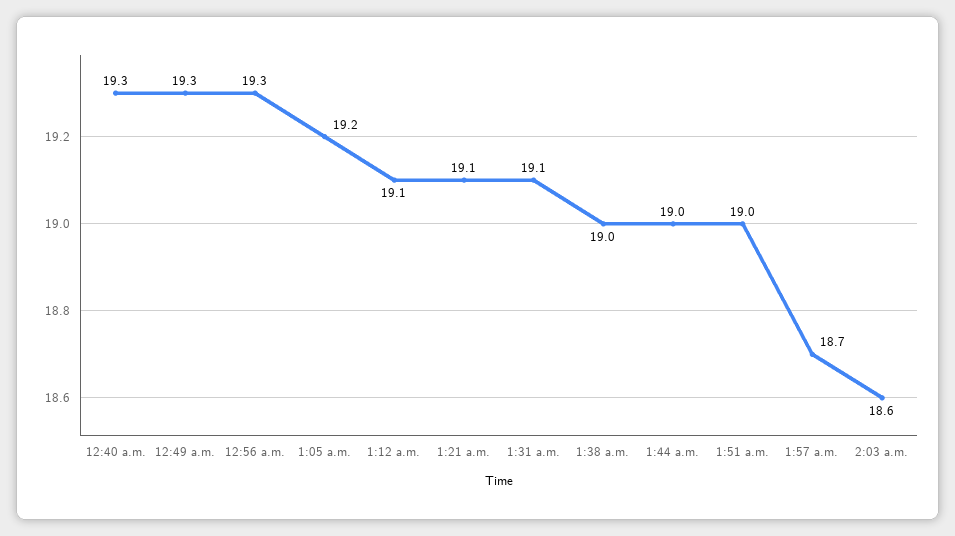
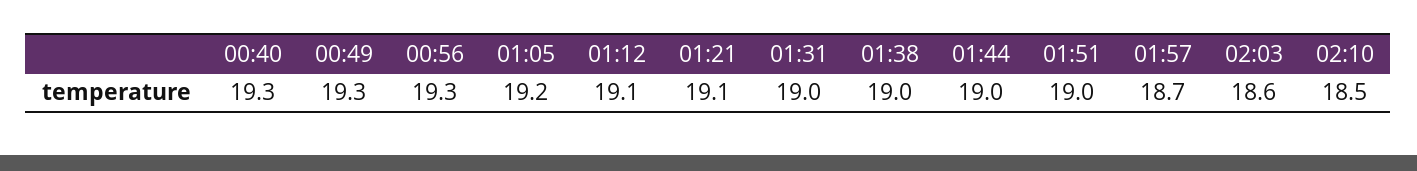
1:31 a.m.: 19.1 -> 19
02:10: none -> 18.5

